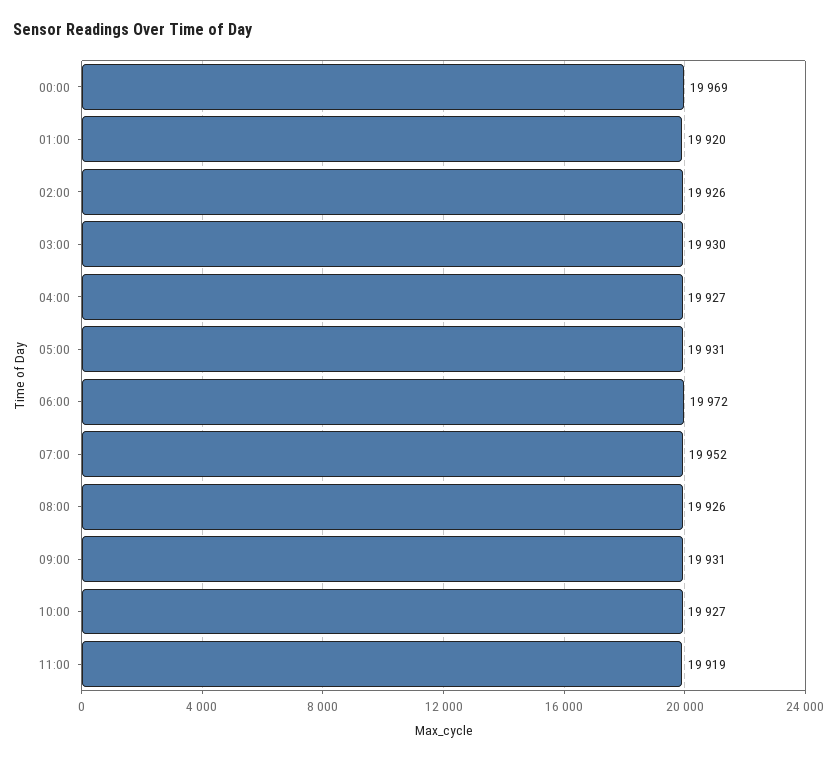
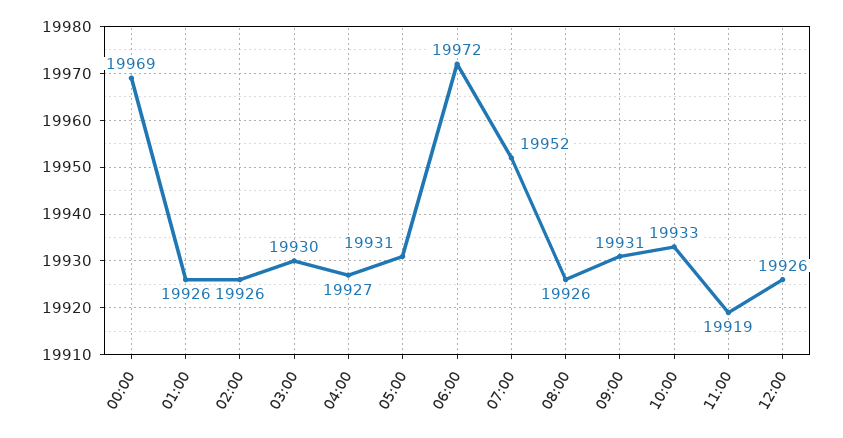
01:00: 19920 -> 19926
10:00: 19927 -> 19933
12:00: none -> 19926

